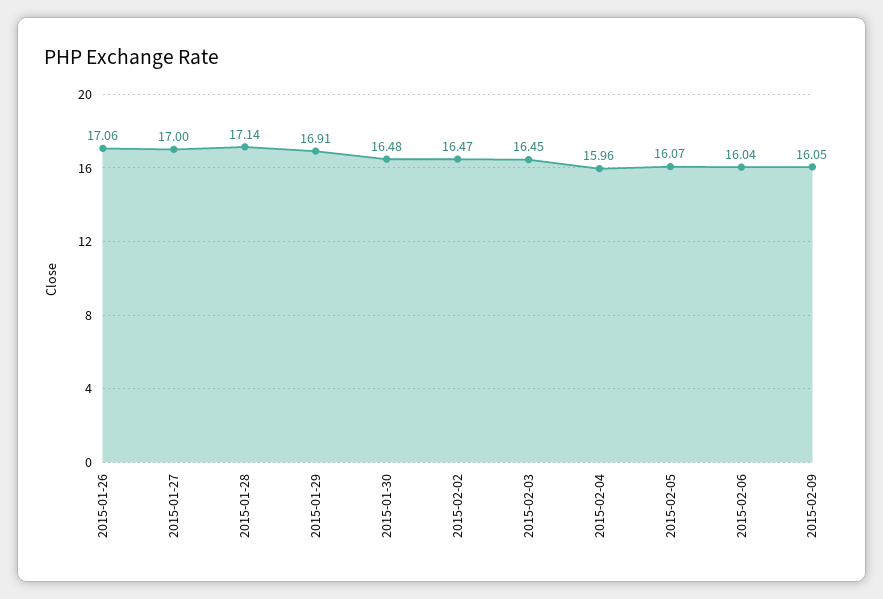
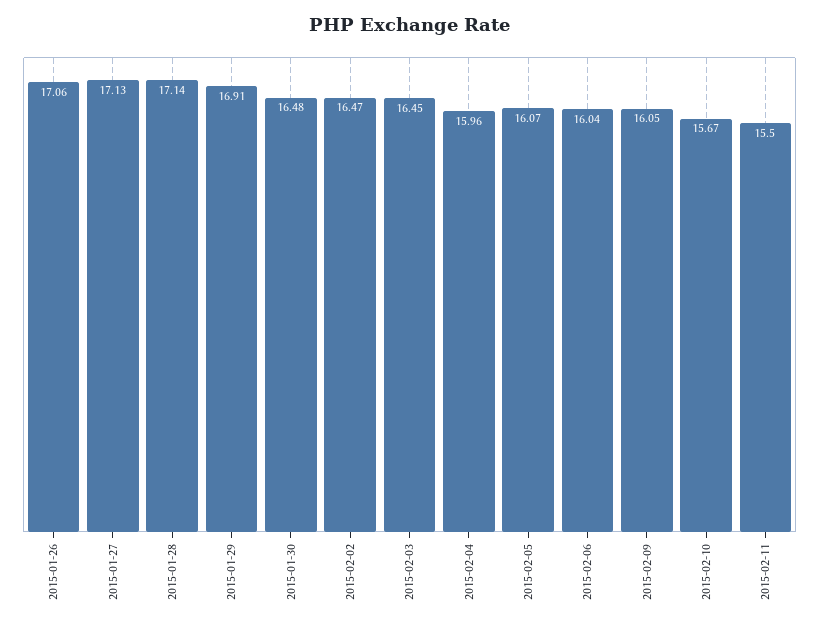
2015-01-27: 17 -> 17.13
2015-02-10: none -> 15.67
2015-02-11: none -> 15.5

